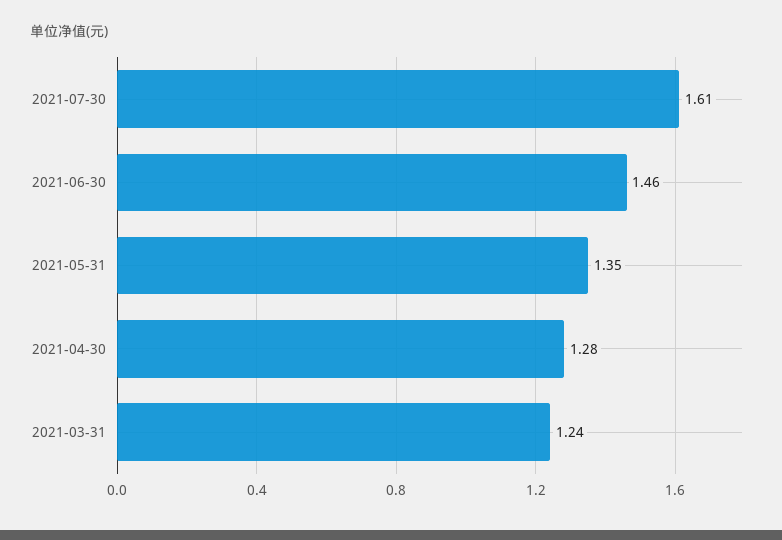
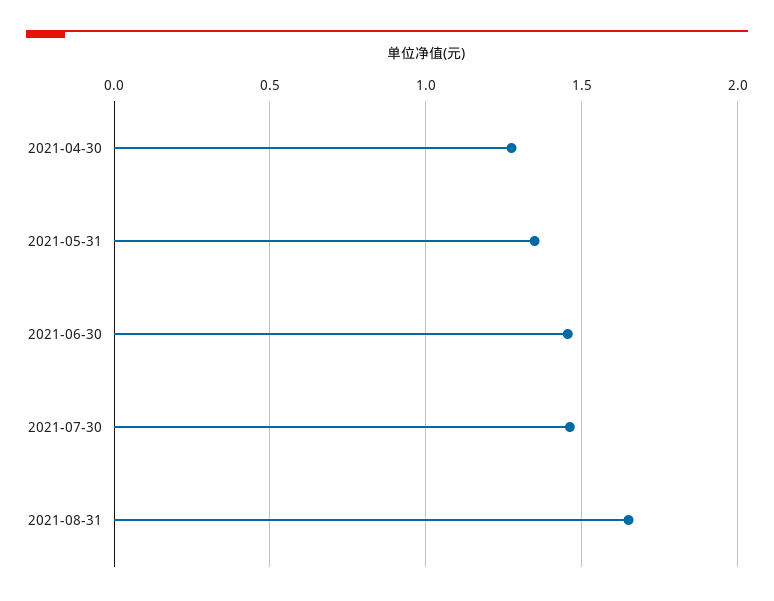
2021-07-30: 1.61 -> 1.45
2021-03-31: 1.24 -> none
2021-08-31: none -> 1.65

